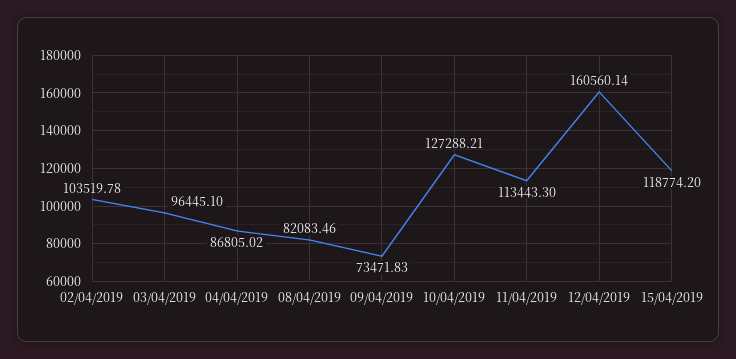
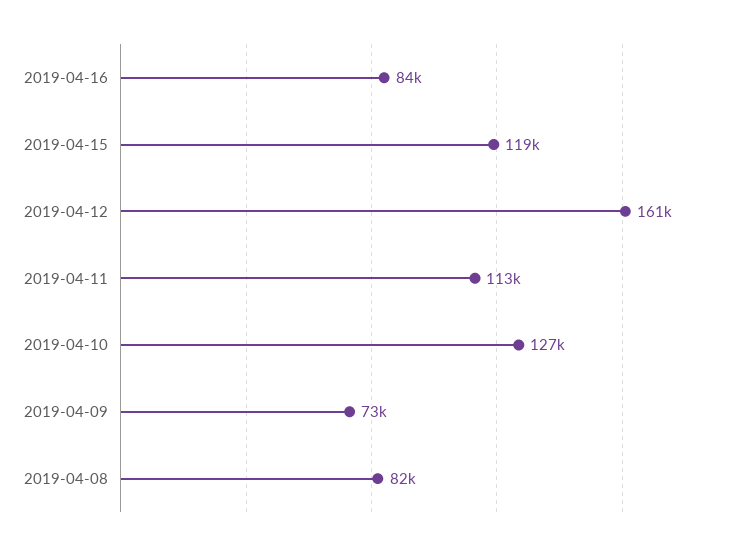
02/04/2019: 103519.78 -> none
03/04/2019: 96445.1 -> none
04/04/2019: 86805.02 -> none
2019-04-16: none -> 84000

